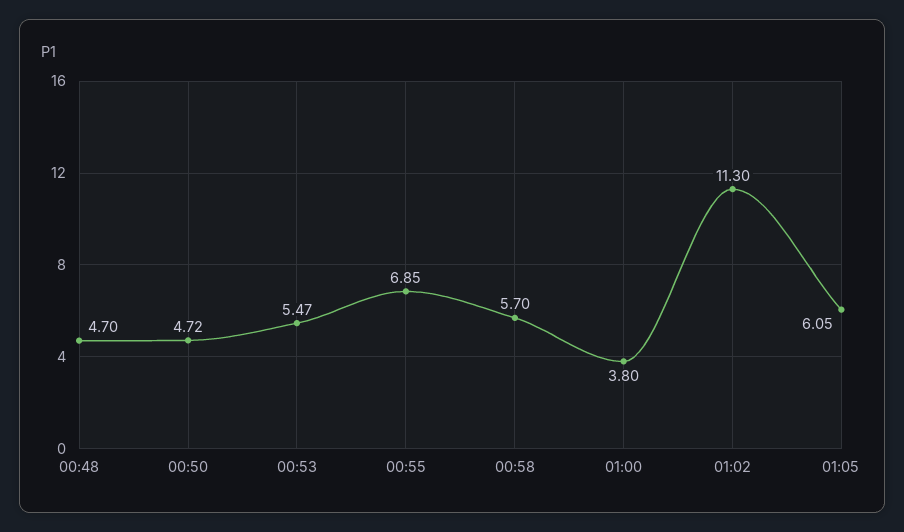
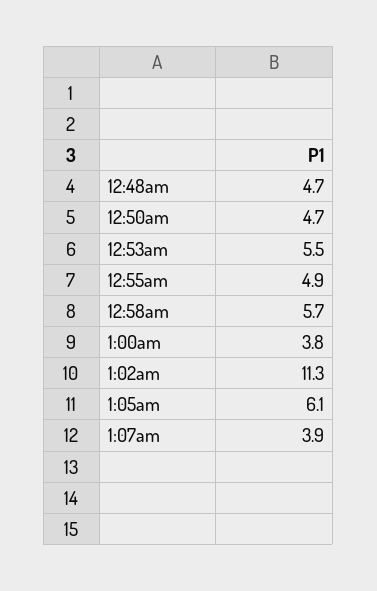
00:55: 6.85 -> 4.9
1:07am: none -> 3.9

